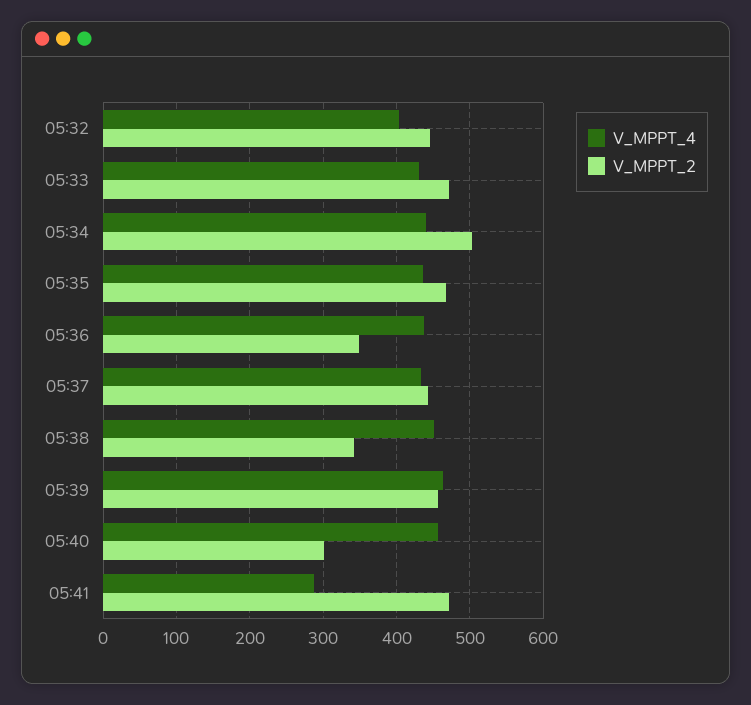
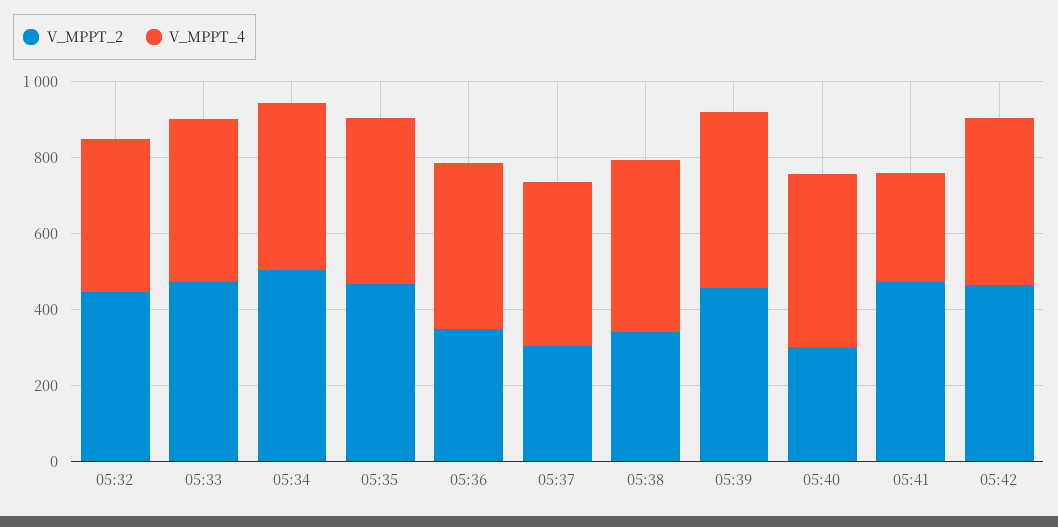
V_MPPT_2, 05:37: 440 -> 300
V_MPPT_2, 05:42: none -> 450
V_MPPT_4, 05:42: none -> 450

